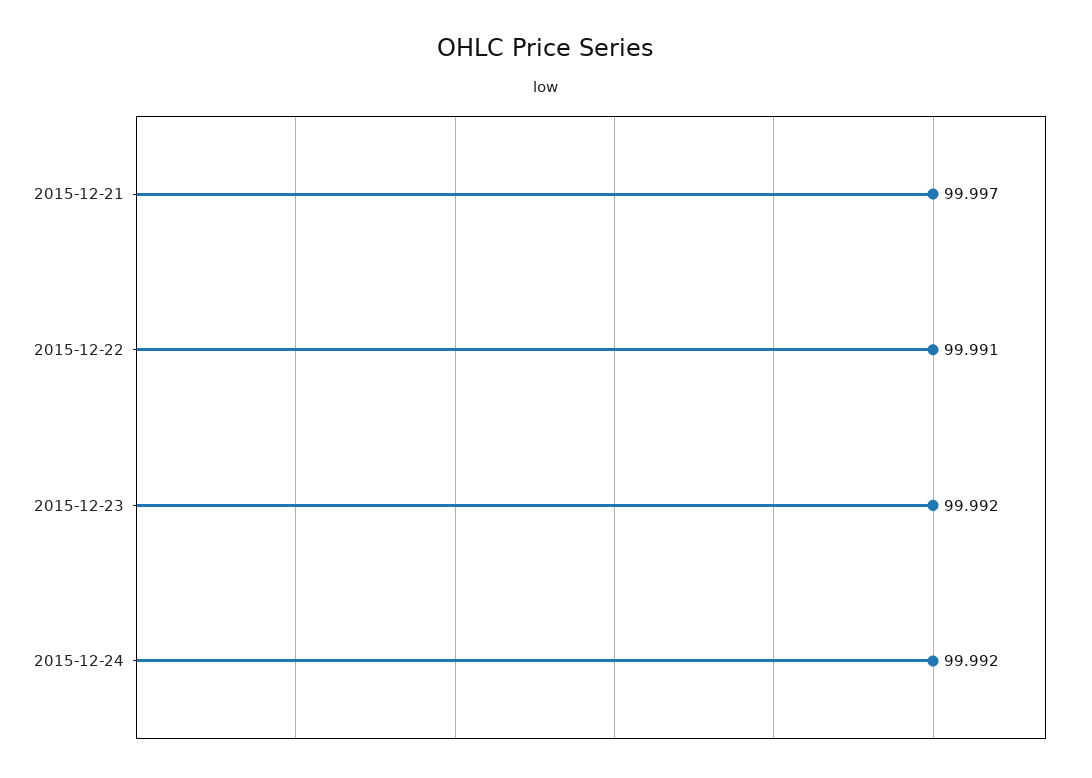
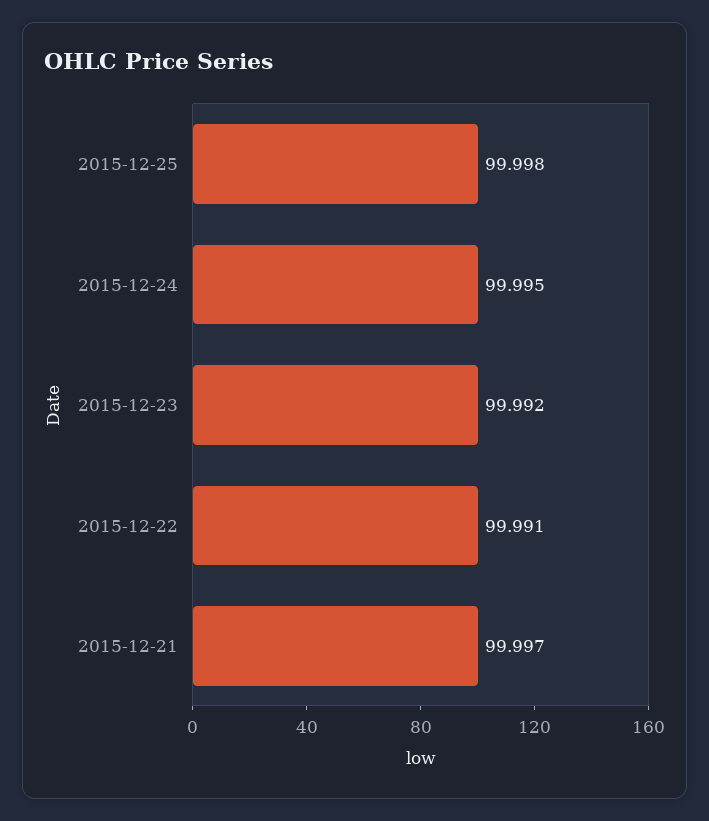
2015-12-24: 99.992 -> 99.995
2015-12-25: none -> 99.998

